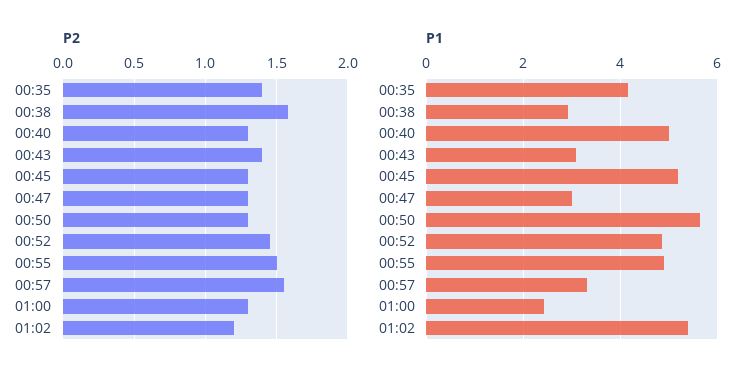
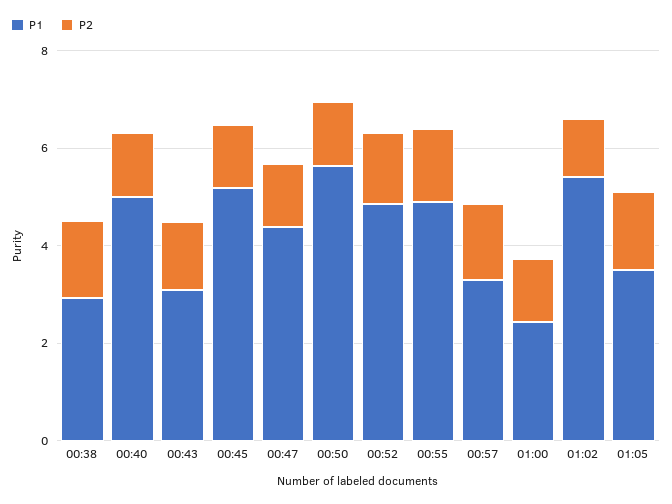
P2, 00:35: 1.4 -> none
P1, 00:35: 4.2 -> none
P1, 00:47: 3 -> 4.5
P1, 01:05: none -> 3.5
P2, 01:05: none -> 1.5

